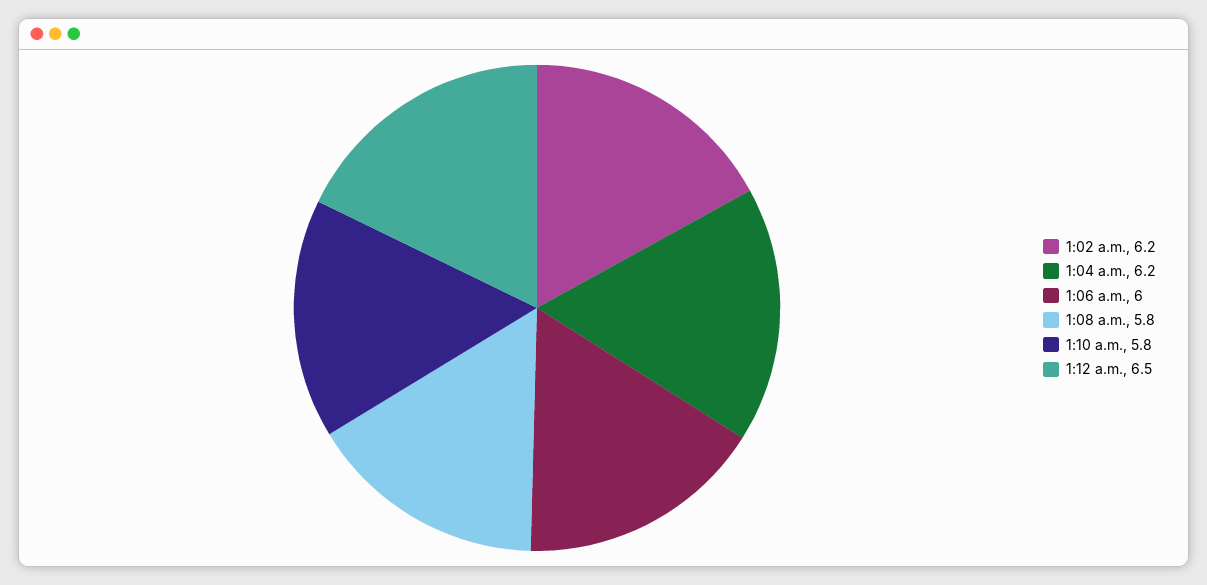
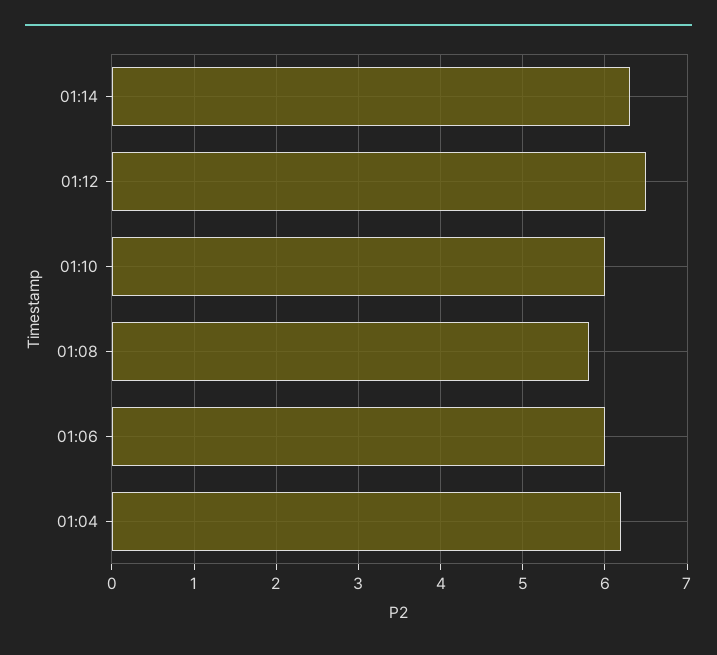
1:02 a.m.: 6.2 -> none
1:10 a.m.: 5.8 -> 6
01:14: none -> 6.3

